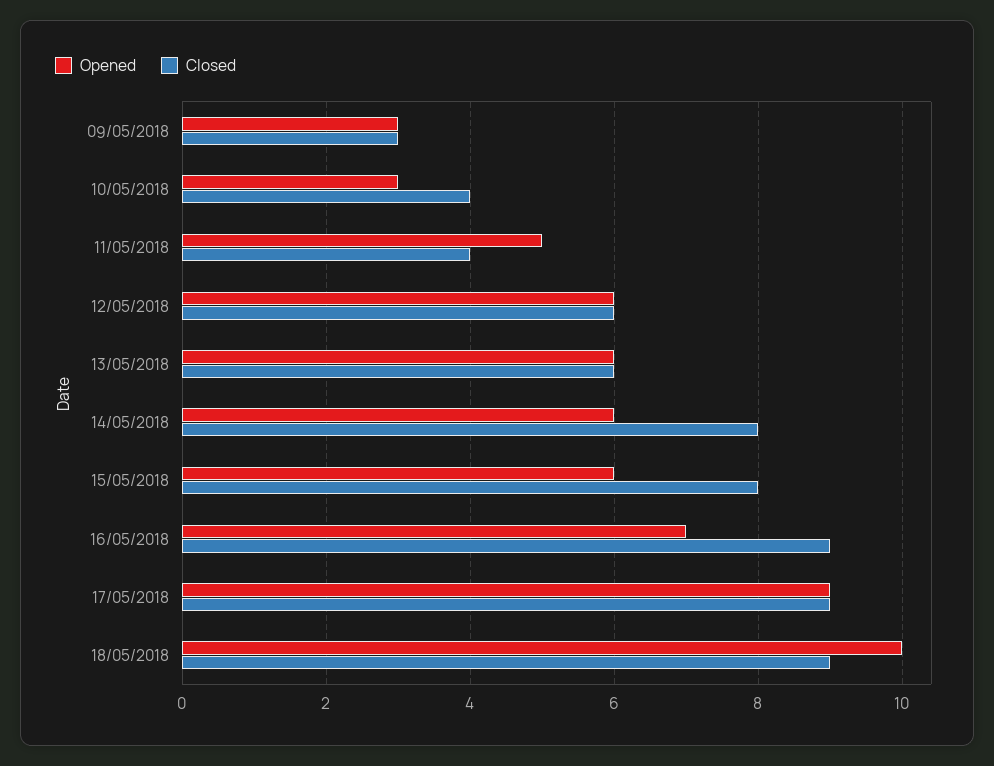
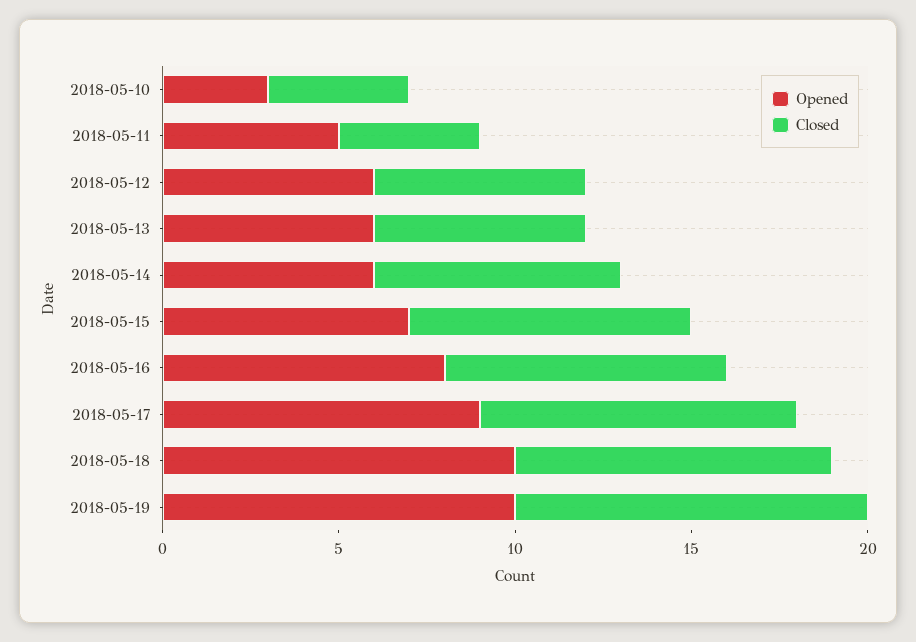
Opened, 09/05/2018: 3 -> none
Closed, 09/05/2018: 3 -> none
Closed, 14/05/2018: 8 -> 7
Opened, 15/05/2018: 6 -> 7
Opened, 16/05/2018: 7 -> 8
Closed, 16/05/2018: 9 -> 8
Opened, 2018-05-19: none -> 10
Closed, 2018-05-19: none -> 10

